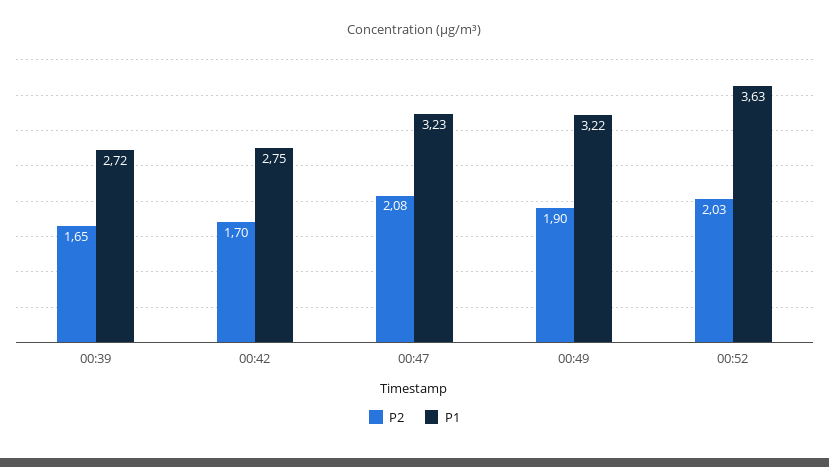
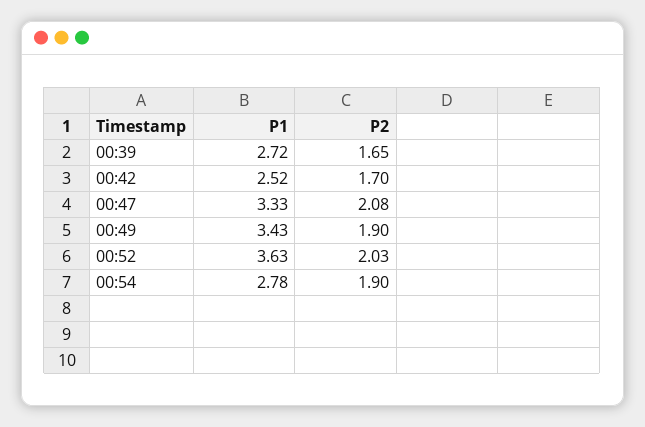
P1, 00:42: 2.75 -> 2.52
P1, 00:47: 3.23 -> 3.33
P1, 00:49: 3.22 -> 3.43
P1, 00:54: none -> 2.78
P2, 00:54: none -> 1.9

